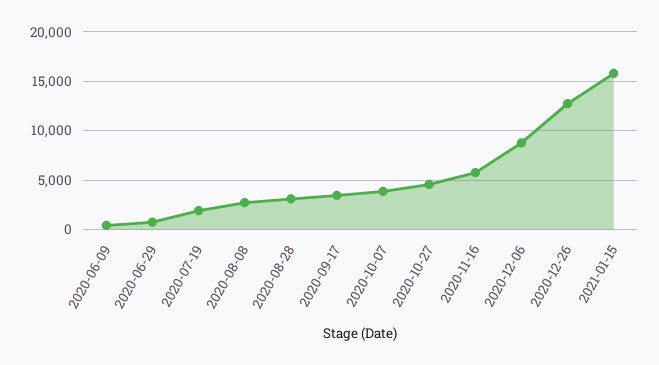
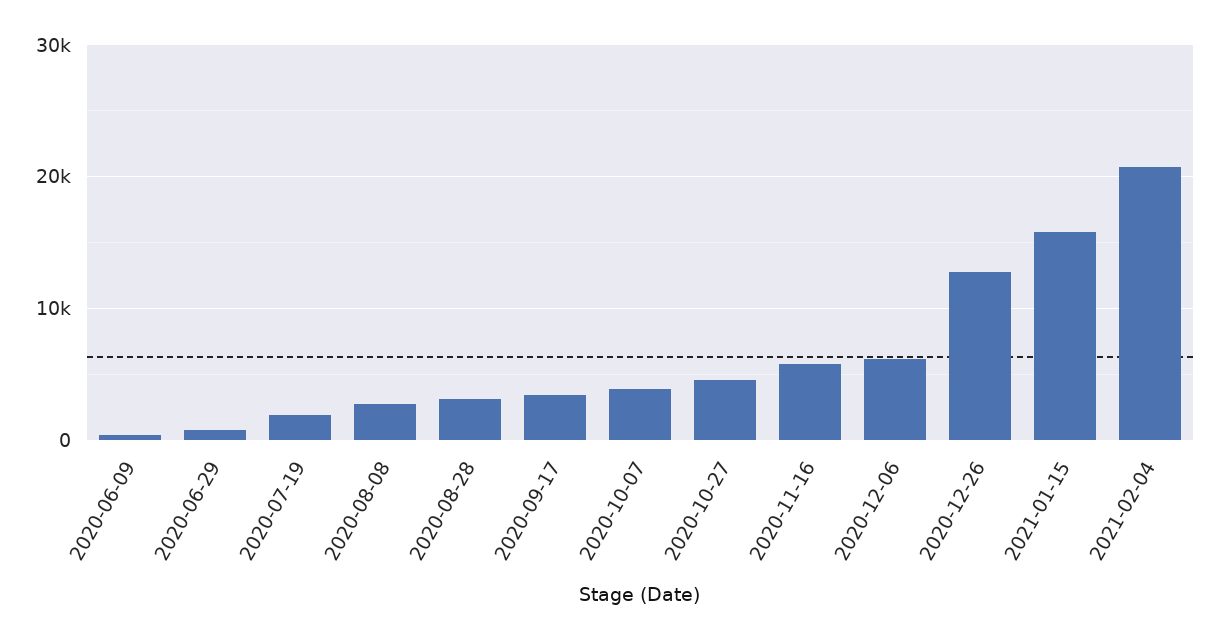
2020-12-06: 9000 -> 6000
2021-02-04: none -> 21000

